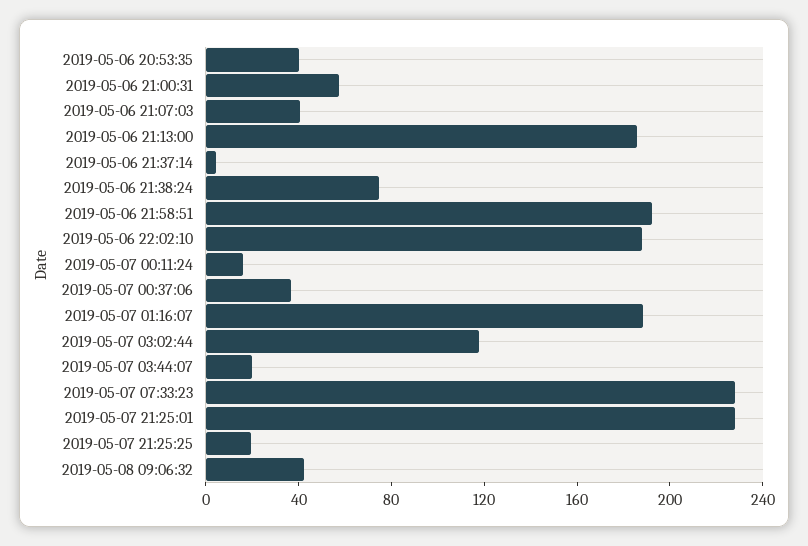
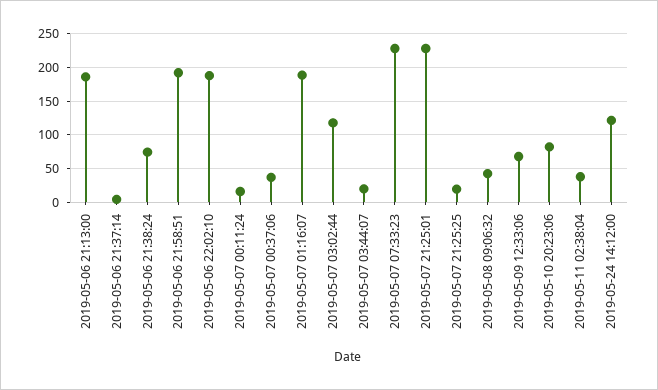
2019-05-06 20:53:35: 40 -> none
2019-05-06 21:00:31: 60 -> none
2019-05-06 21:07:03: 40 -> none
2019-05-09 12:33:06: none -> 70
2019-05-10 20:23:06: none -> 80
2019-05-11 02:38:04: none -> 40
2019-05-24 14:12:00: none -> 120

